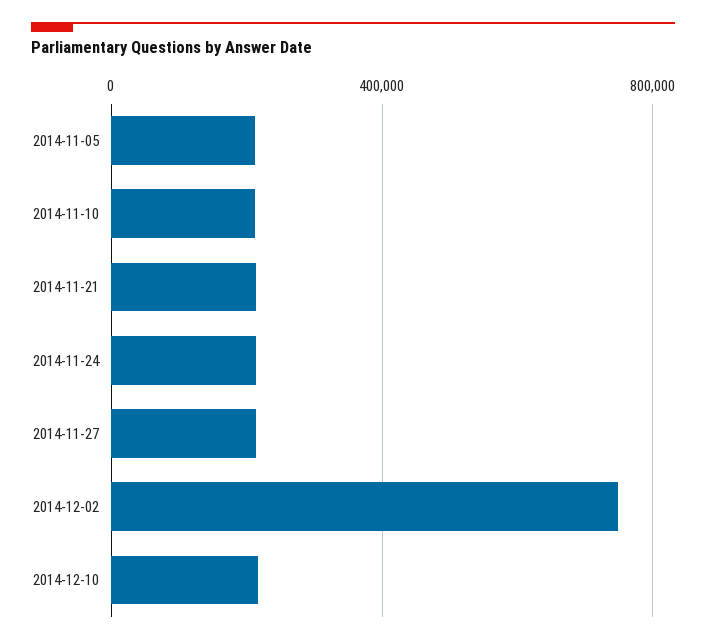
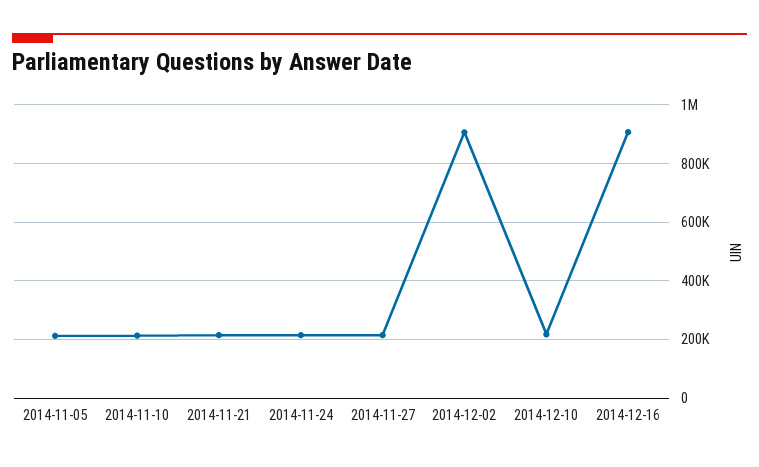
2014-12-02: 750000 -> 900000
2014-12-16: none -> 900000

